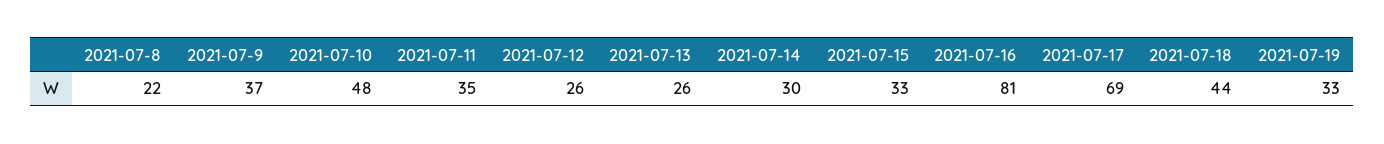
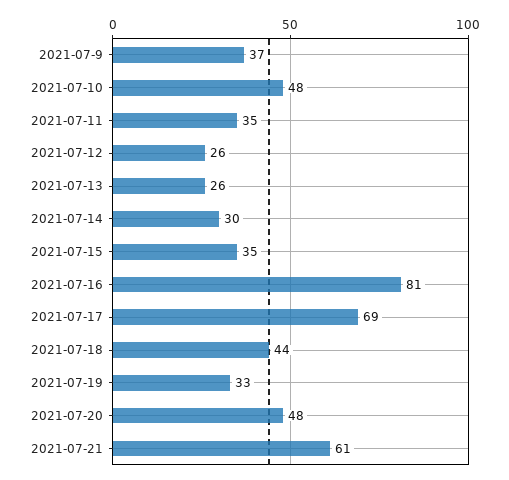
2021-07-8: 22 -> none
2021-07-15: 33 -> 35
2021-07-20: none -> 48
2021-07-21: none -> 61

